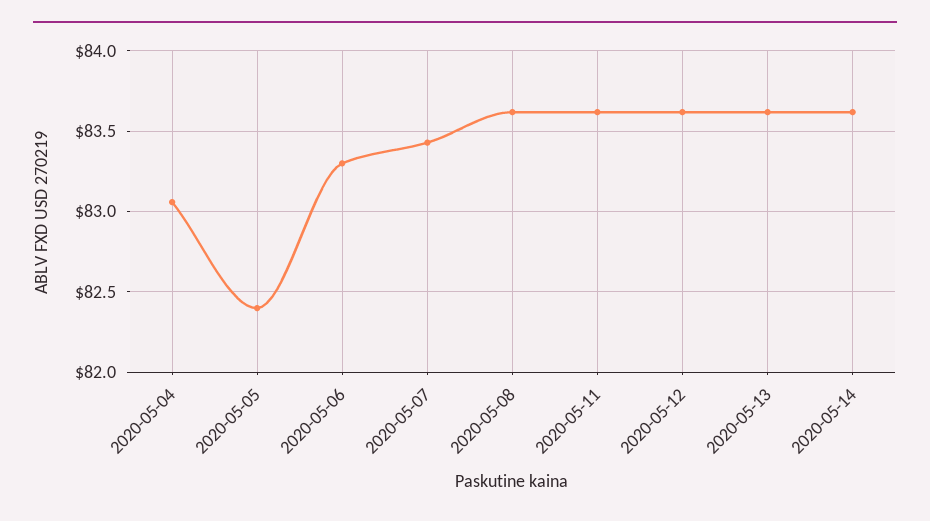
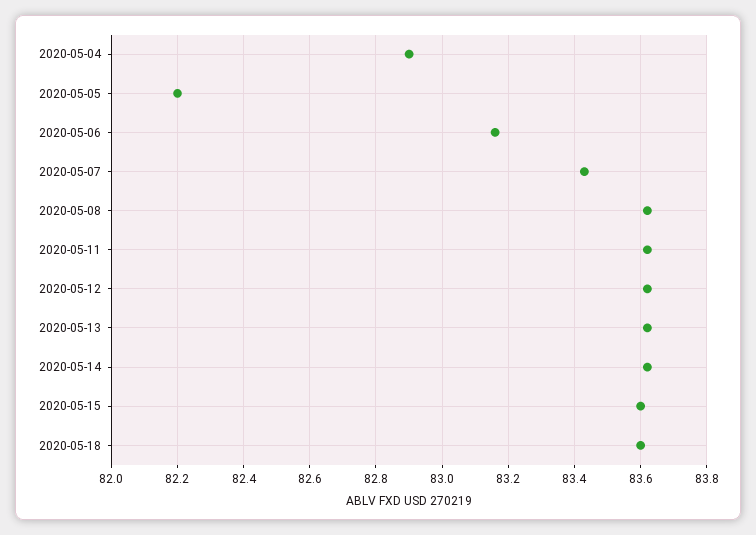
2020-05-04: 83.05 -> 82.9
2020-05-05: 82.4 -> 82.2
2020-05-06: 83.3 -> 83.15
2020-05-15: none -> 83.6
2020-05-18: none -> 83.6

